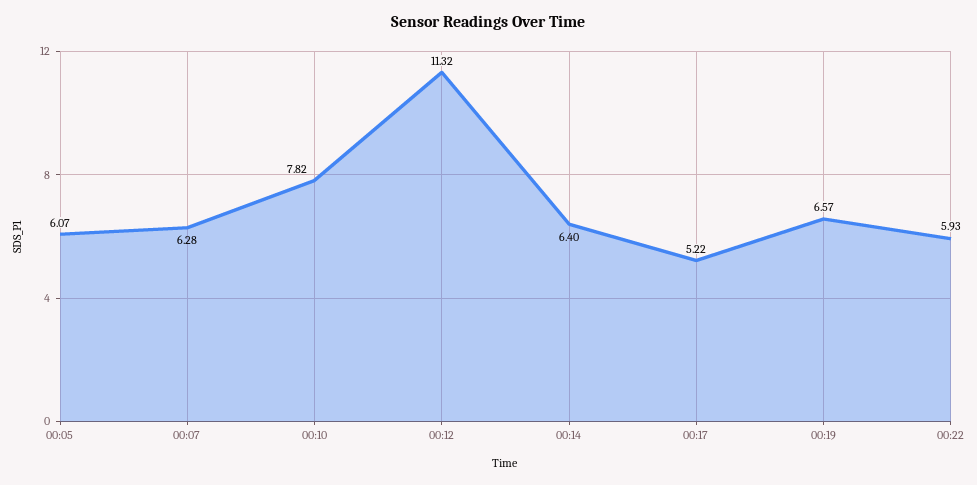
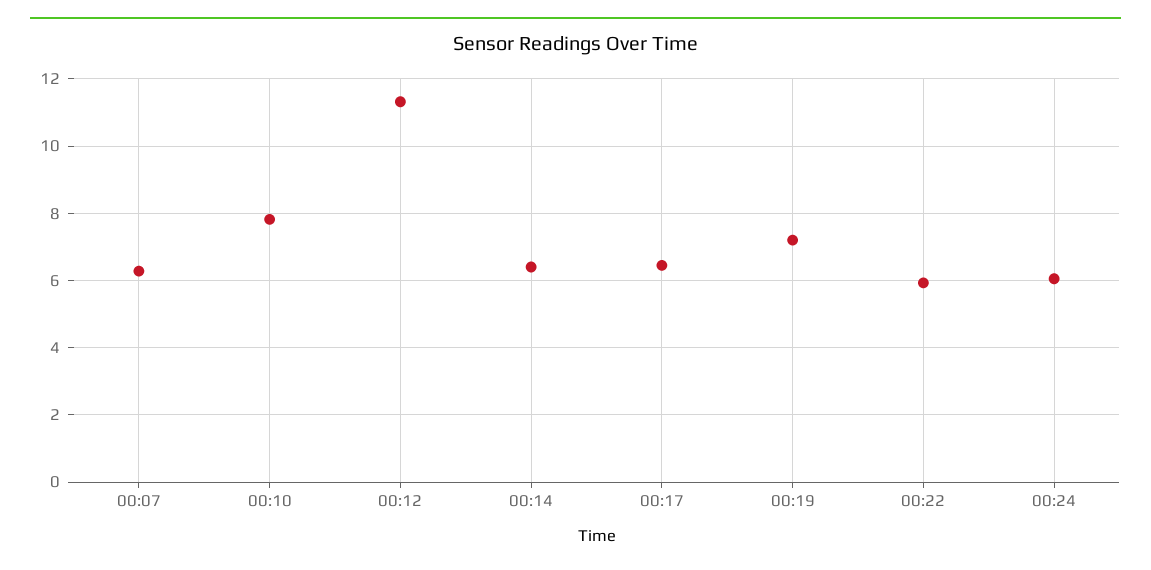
00:05: 6.07 -> none
00:17: 5.22 -> 6.4
00:19: 6.57 -> 7.2
00:24: none -> 6

